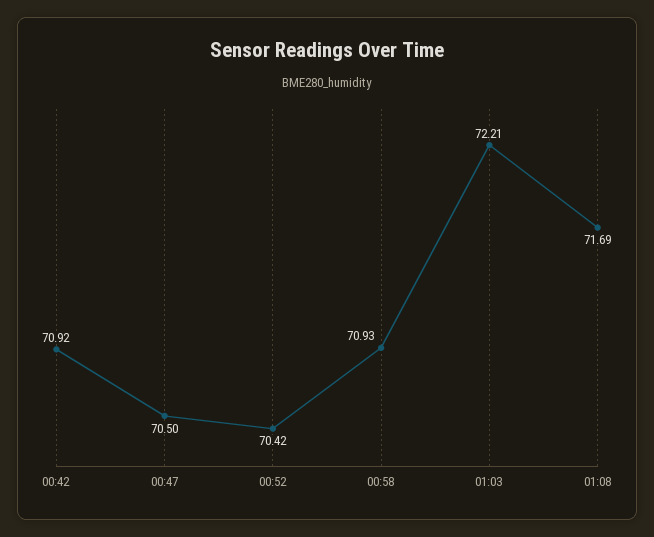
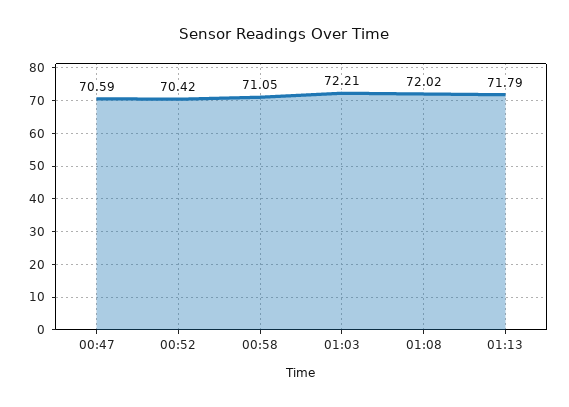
00:42: 70.92 -> none
00:47: 70.5 -> 70.59
00:58: 70.93 -> 71.05
01:08: 71.69 -> 72.02
01:13: none -> 71.79

